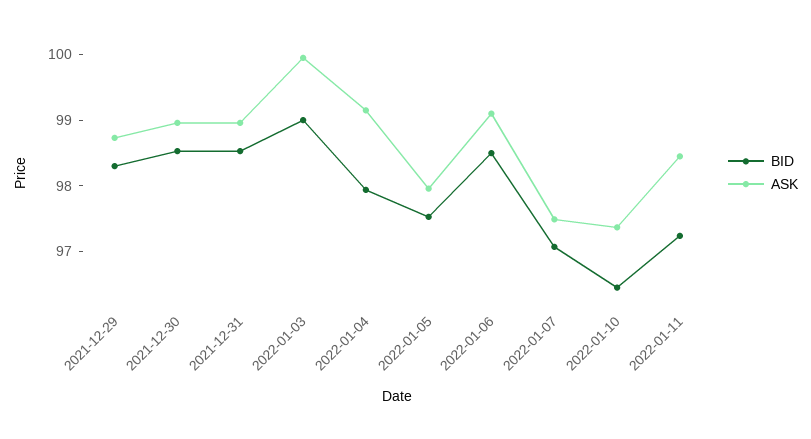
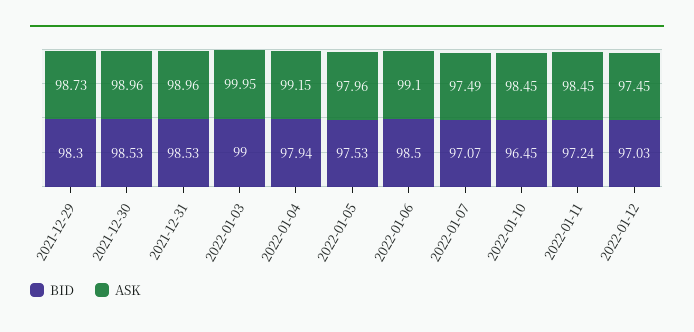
ASK, 2022-01-10: 97.4 -> 98.45
BID, 2022-01-12: none -> 97.03
ASK, 2022-01-12: none -> 97.45

